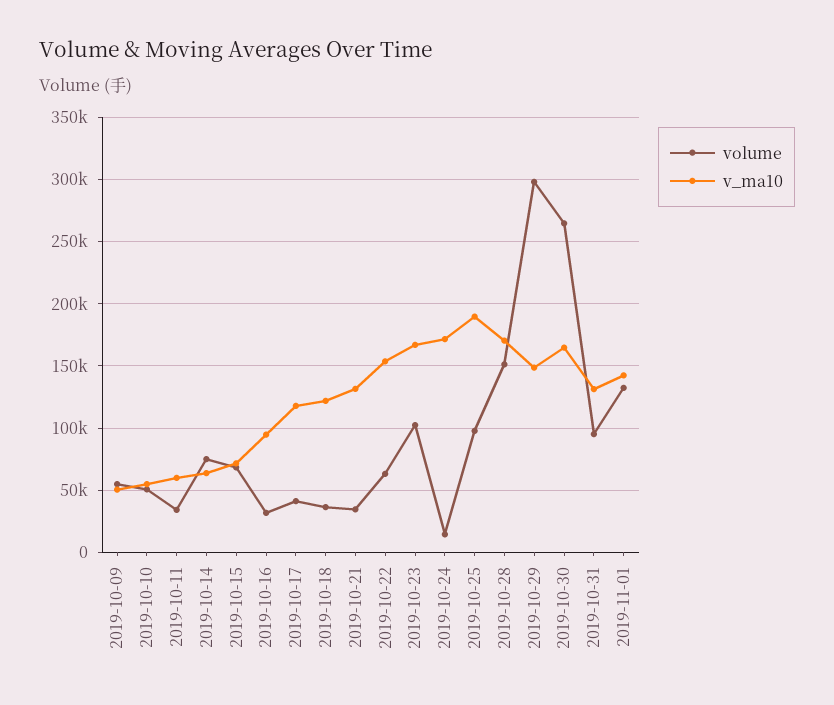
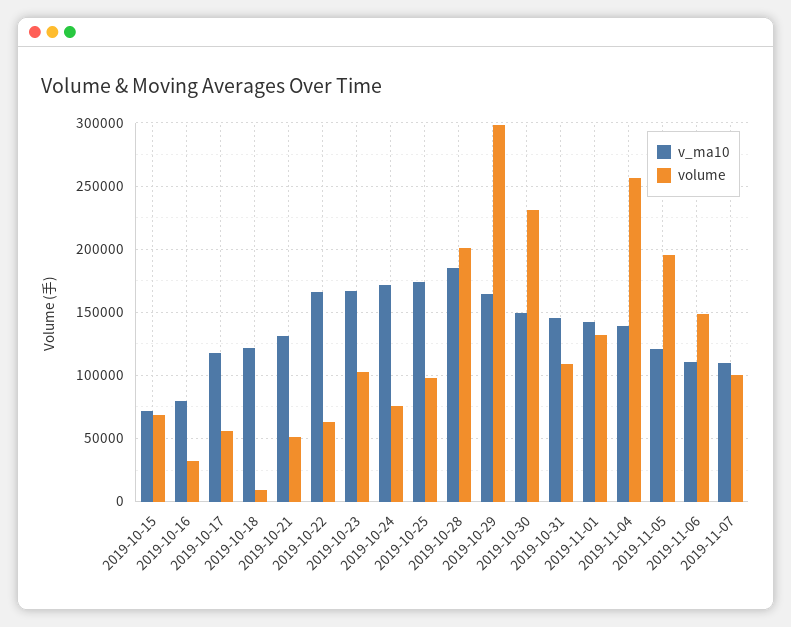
volume, 2019-10-09: 55000 -> none
v_ma10, 2019-10-09: 50000 -> none
volume, 2019-10-10: 50000 -> none
v_ma10, 2019-10-10: 55000 -> none
volume, 2019-10-11: 35000 -> none
v_ma10, 2019-10-11: 60000 -> none
volume, 2019-10-14: 75000 -> none
v_ma10, 2019-10-14: 65000 -> none
v_ma10, 2019-10-16: 95000 -> 80000
volume, 2019-10-17: 40000 -> 55000
volume, 2019-10-18: 35000 -> 10000
volume, 2019-10-21: 35000 -> 50000
v_ma10, 2019-10-22: 155000 -> 165000
volume, 2019-10-24: 15000 -> 75000
v_ma10, 2019-10-25: 190000 -> 175000
volume, 2019-10-28: 150000 -> 200000
v_ma10, 2019-10-28: 170000 -> 185000
v_ma10, 2019-10-29: 150000 -> 165000
volume, 2019-10-30: 265000 -> 230000
v_ma10, 2019-10-30: 165000 -> 150000
volume, 2019-10-31: 95000 -> 110000
v_ma10, 2019-10-31: 130000 -> 145000
v_ma10, 2019-11-04: none -> 140000
volume, 2019-11-04: none -> 255000
v_ma10, 2019-11-05: none -> 120000
volume, 2019-11-05: none -> 195000
v_ma10, 2019-11-06: none -> 110000
volume, 2019-11-06: none -> 150000
v_ma10, 2019-11-07: none -> 110000
volume, 2019-11-07: none -> 100000

